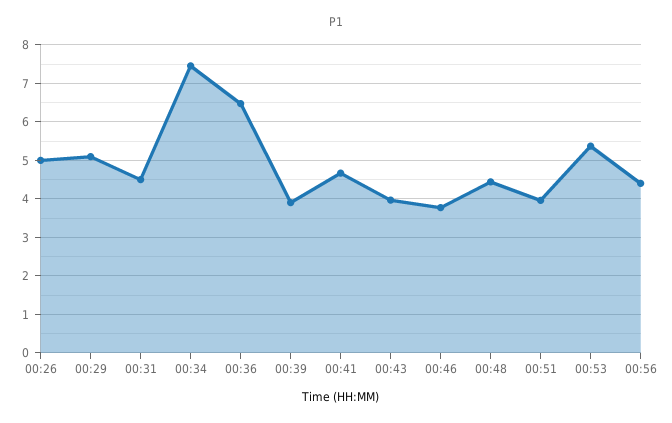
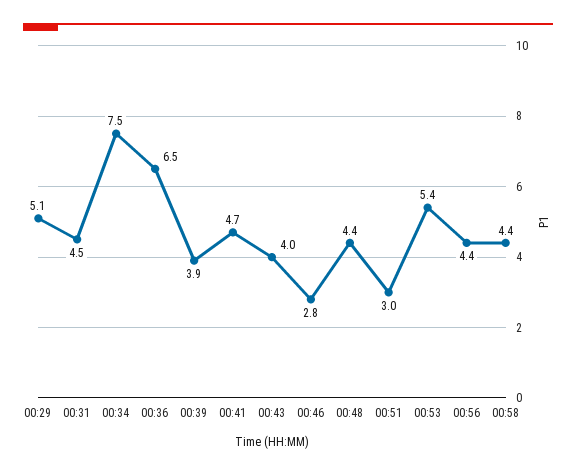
00:26: 5 -> none
00:46: 3.8 -> 2.8
00:51: 4 -> 3
00:58: none -> 4.4

